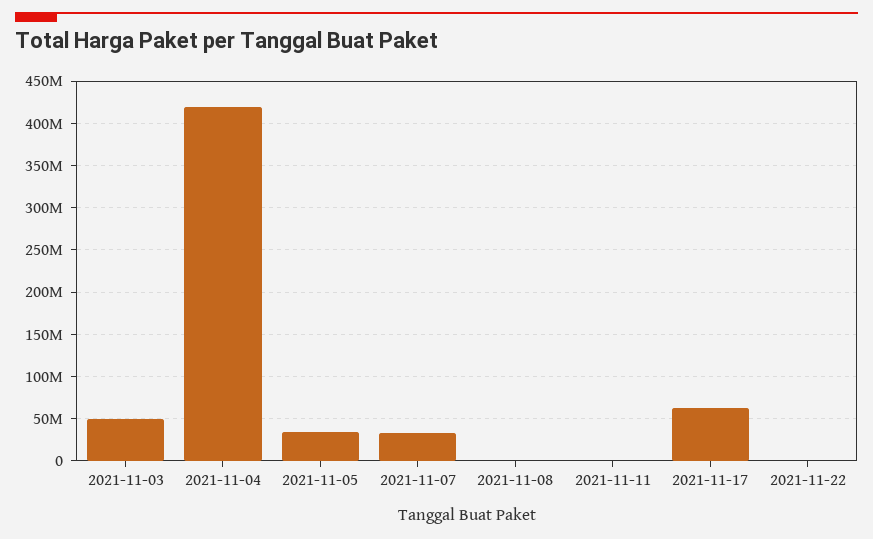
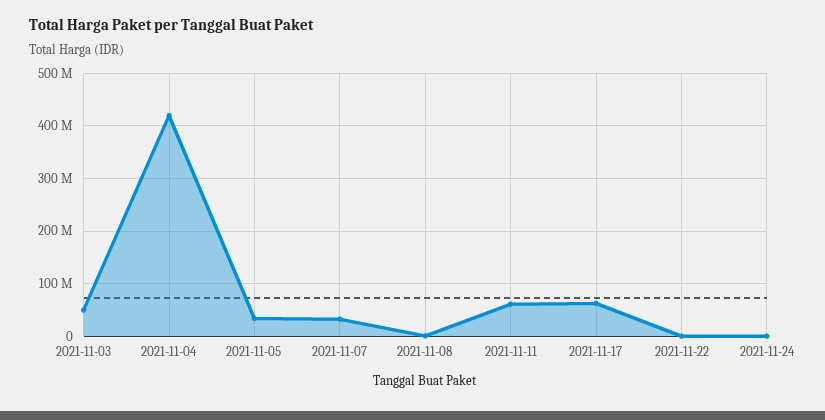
2021-11-11: 0 -> 60000000
2021-11-24: none -> 0

